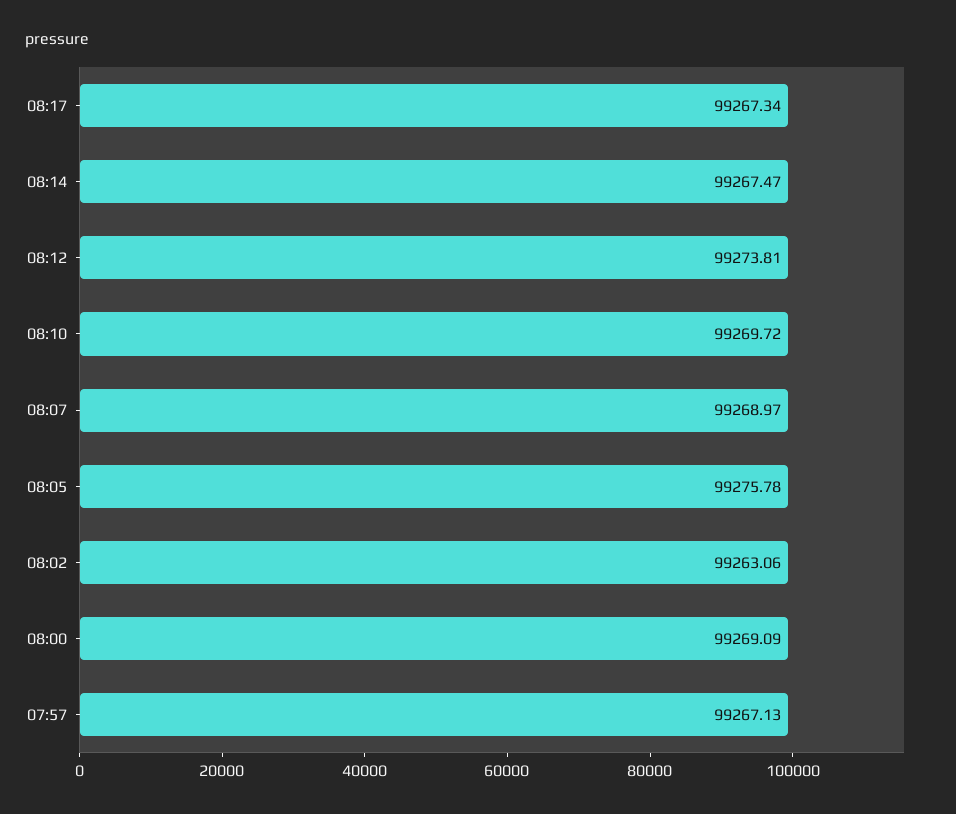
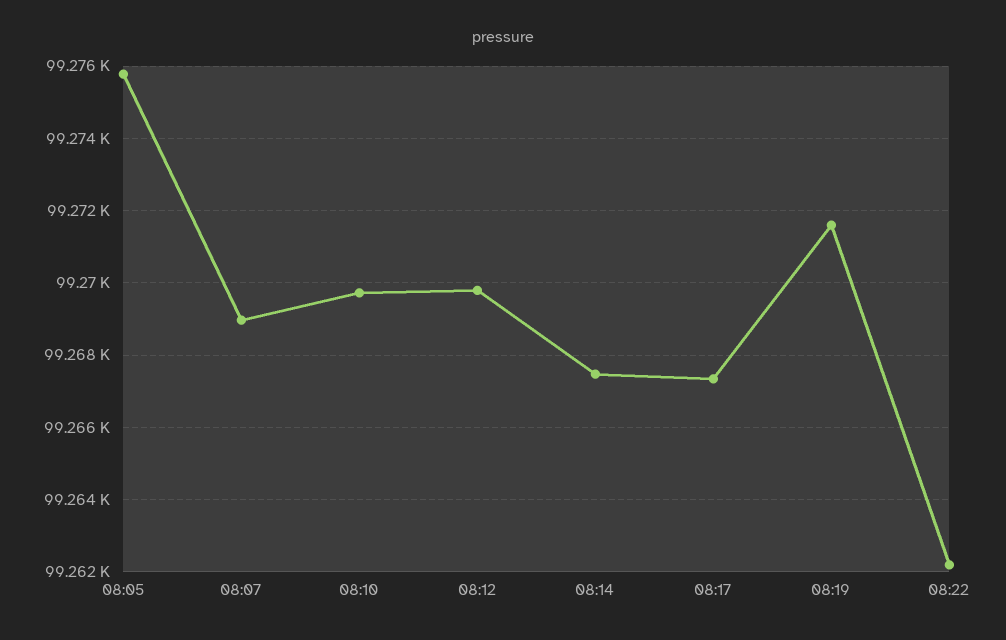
08:12: 99273.81 -> 99269.8
08:02: 99263.06 -> none
08:00: 99269.09 -> none
07:57: 99267.13 -> none
08:19: none -> 99271.6
08:22: none -> 99262.2

